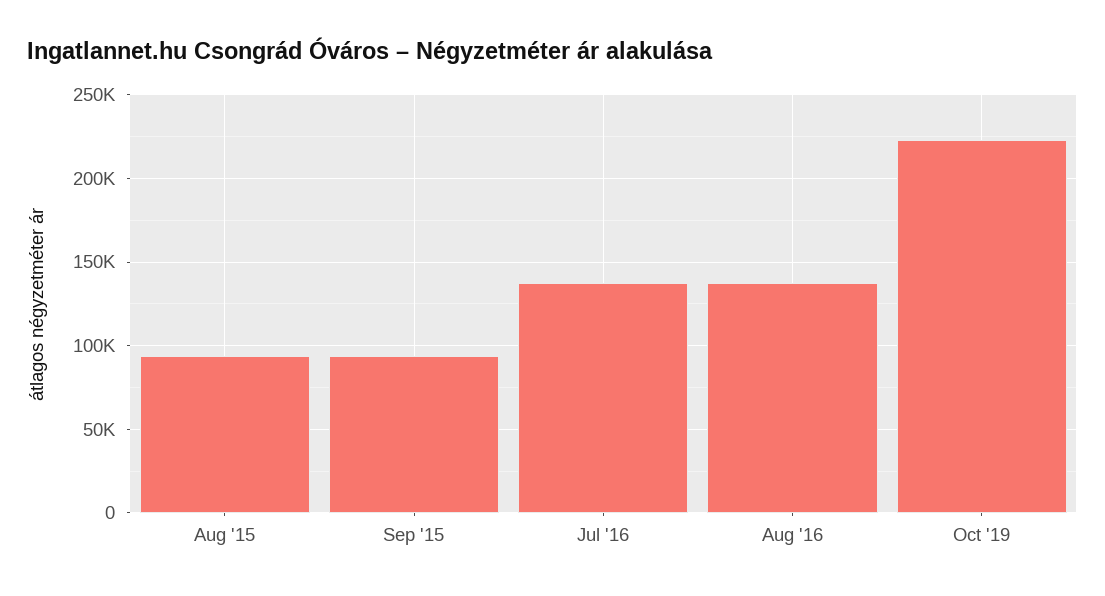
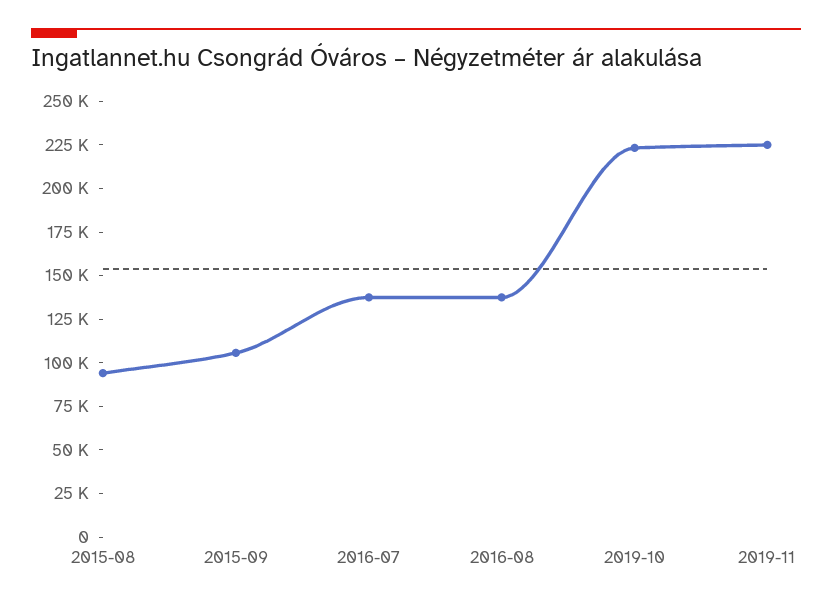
Sep '15: 95000 -> 105000
2019-11: none -> 225000

